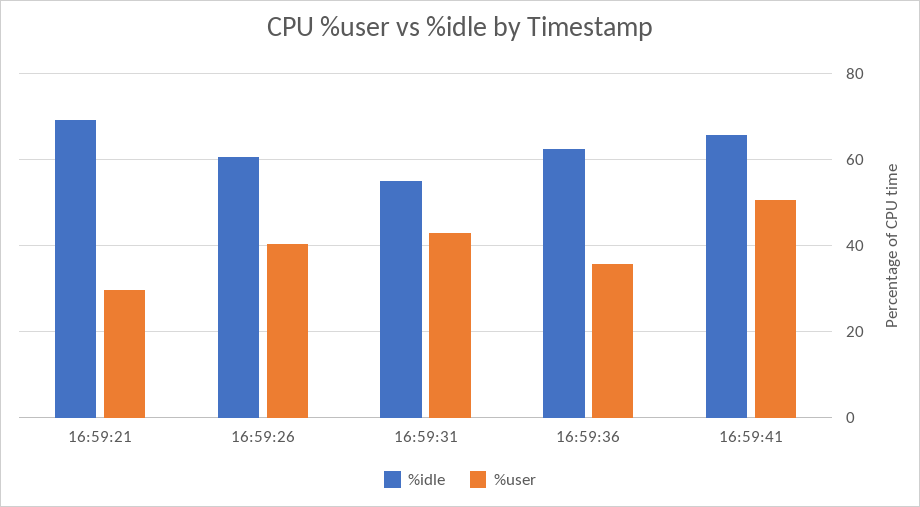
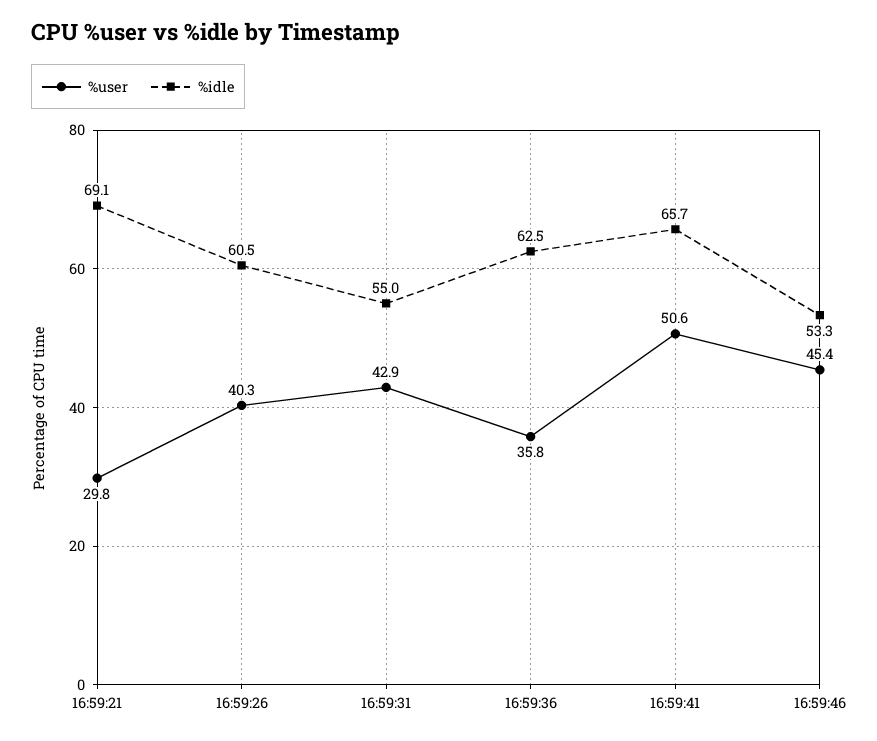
%user, 16:59:46: none -> 45.4
%idle, 16:59:46: none -> 53.3

